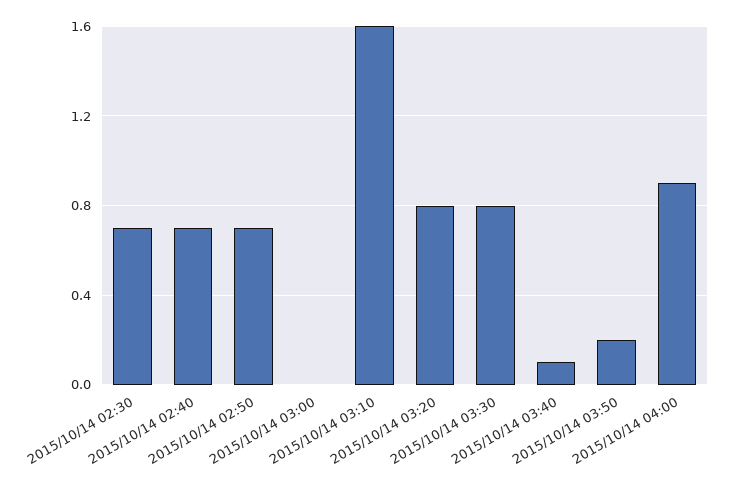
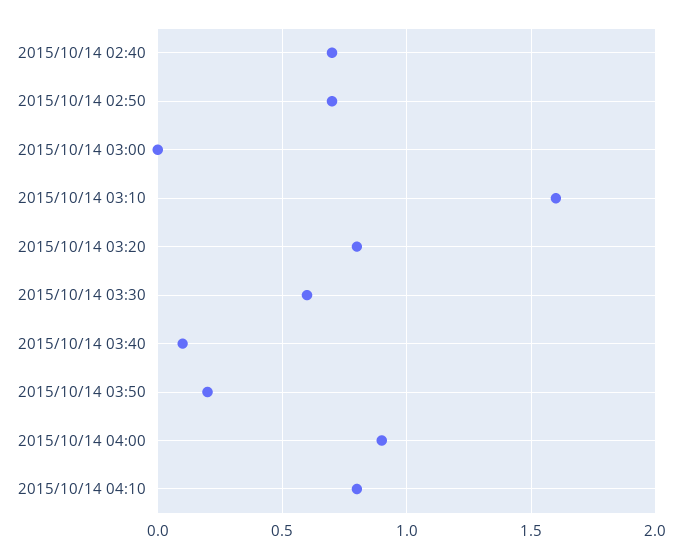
2015/10/14 02:30: 0.7 -> none
2015/10/14 03:30: 0.8 -> 0.6
2015/10/14 04:10: none -> 0.8

